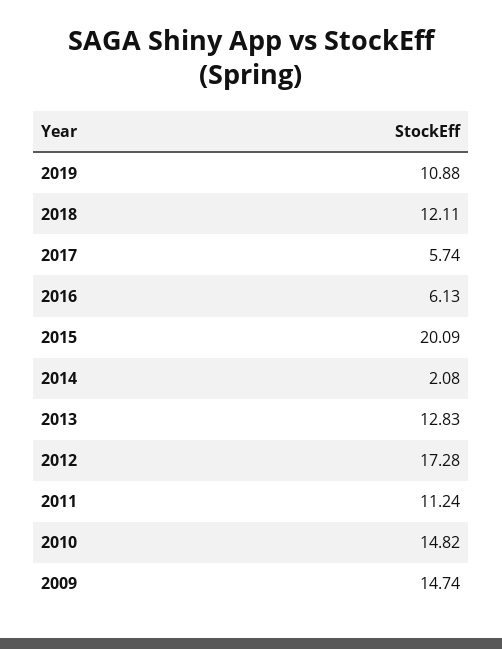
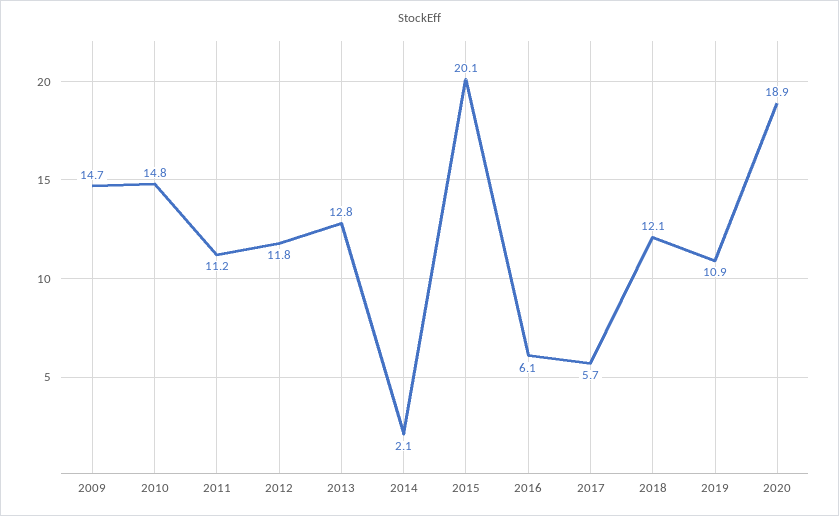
2012: 17.28 -> 11.8
2020: none -> 18.9

